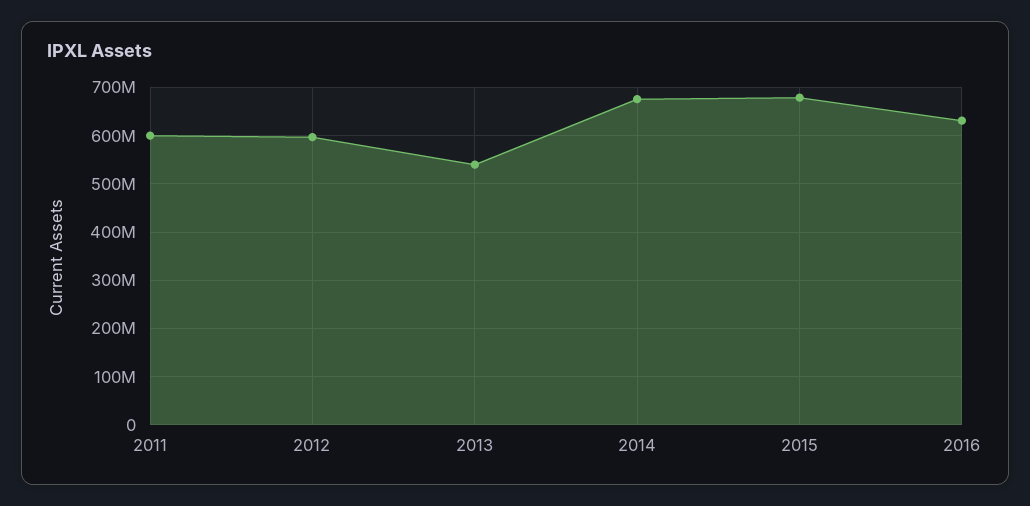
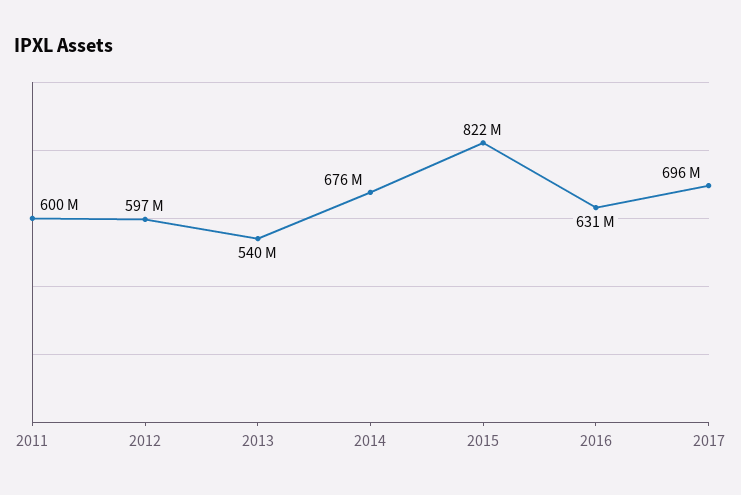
2015: 680000000 -> 822000000
2017: none -> 696000000

